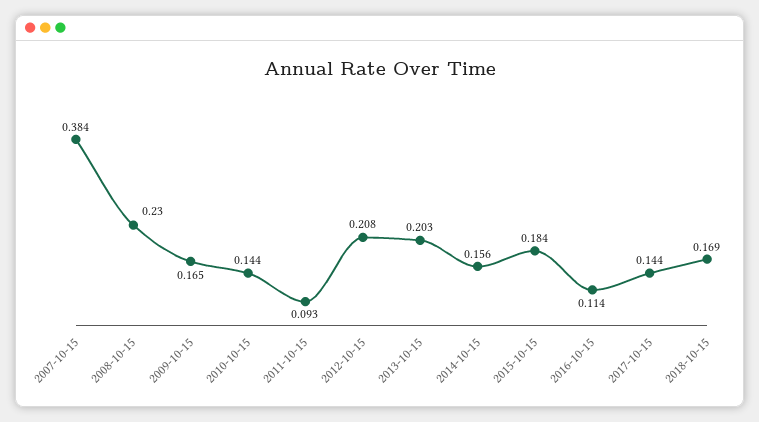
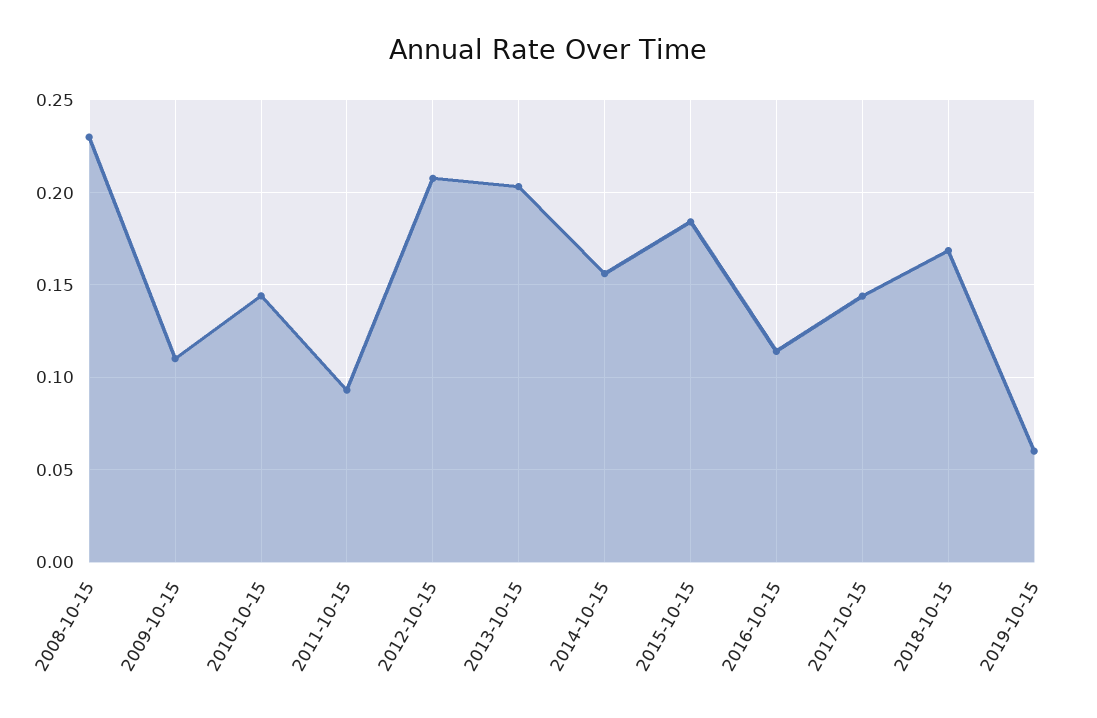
2007-10-15: 0.384 -> none
2009-10-15: 0.165 -> 0.11
2019-10-15: none -> 0.06

